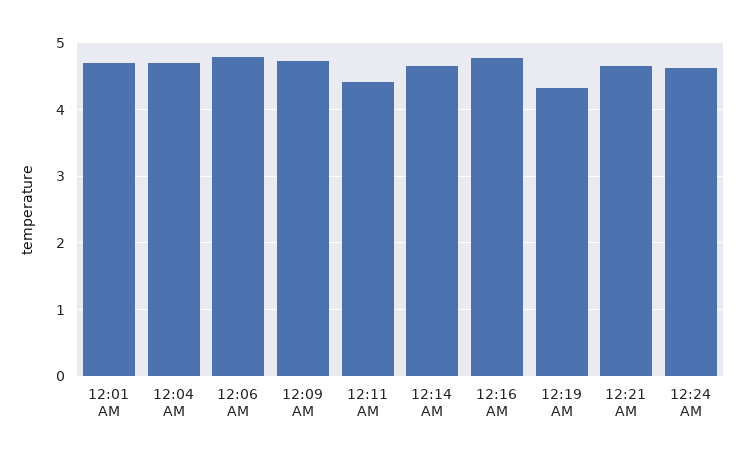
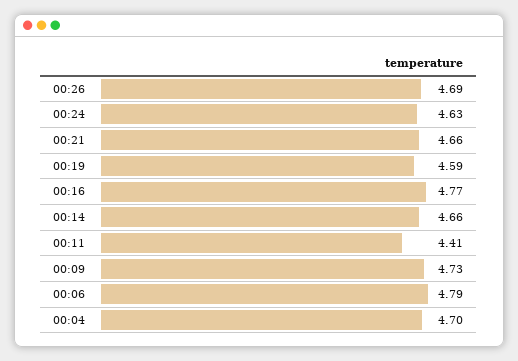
12:01 AM: 4.7 -> none
12:19 AM: 4.3 -> 4.59
00:26: none -> 4.69

